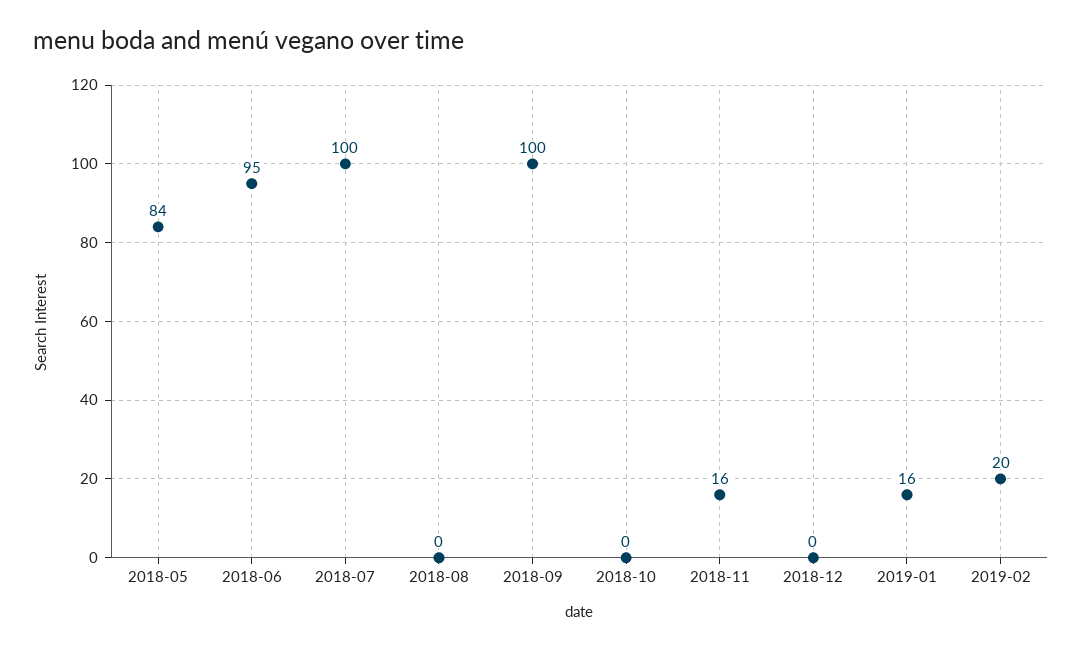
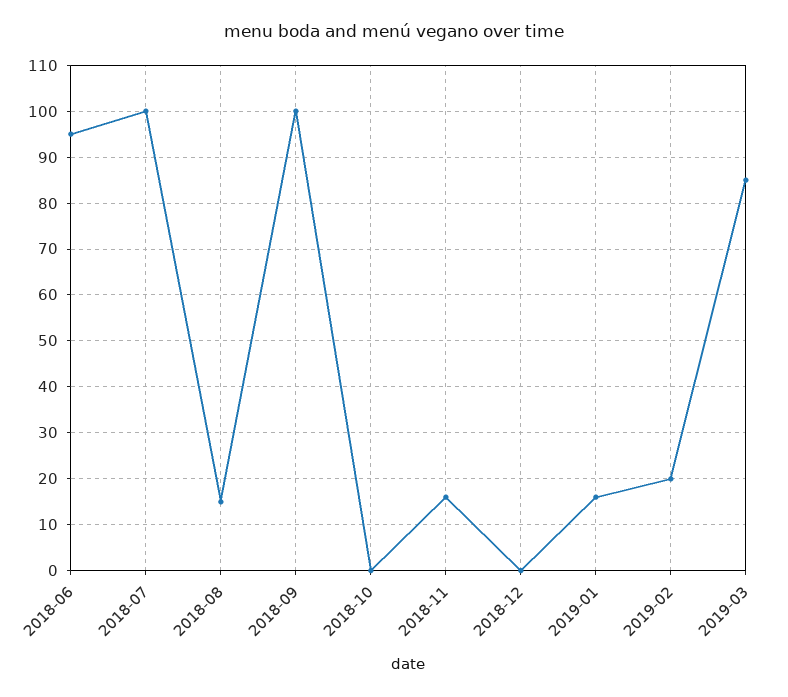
2018-05: 84 -> none
2018-08: 0 -> 15
2019-03: none -> 85

